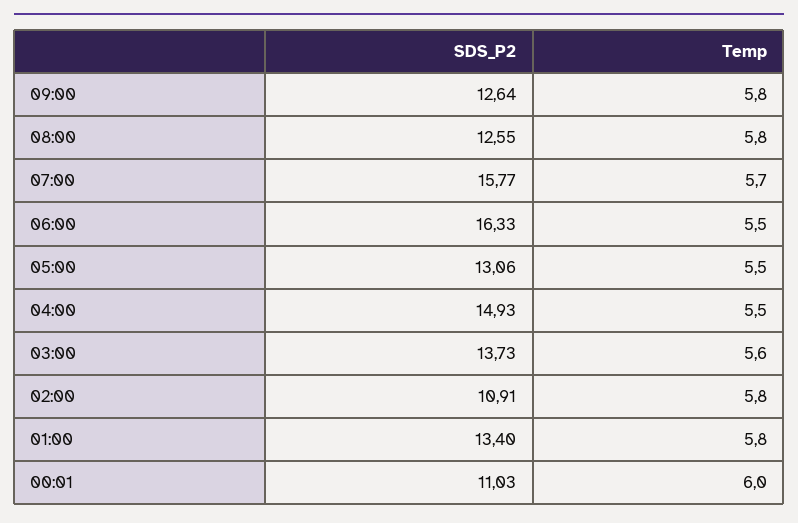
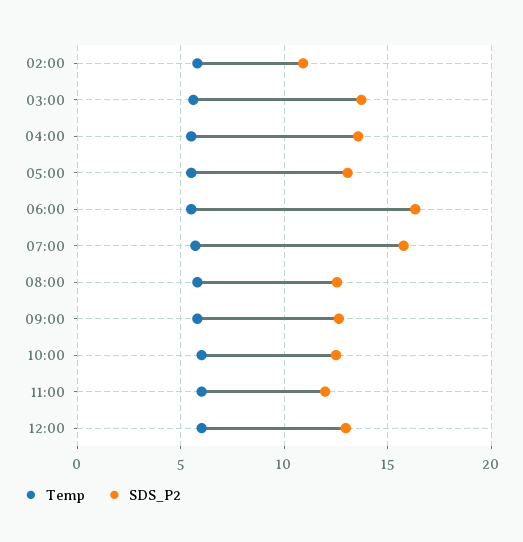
SDS_P2, 04:00: 14.93 -> 13.5
SDS_P2, 01:00: 13.4 -> none
Temp, 01:00: 5.8 -> none
SDS_P2, 00:01: 11.03 -> none
Temp, 00:01: 6 -> none
Temp, 10:00: none -> 6
SDS_P2, 10:00: none -> 12.5
Temp, 11:00: none -> 6
SDS_P2, 11:00: none -> 12
Temp, 12:00: none -> 6
SDS_P2, 12:00: none -> 13

